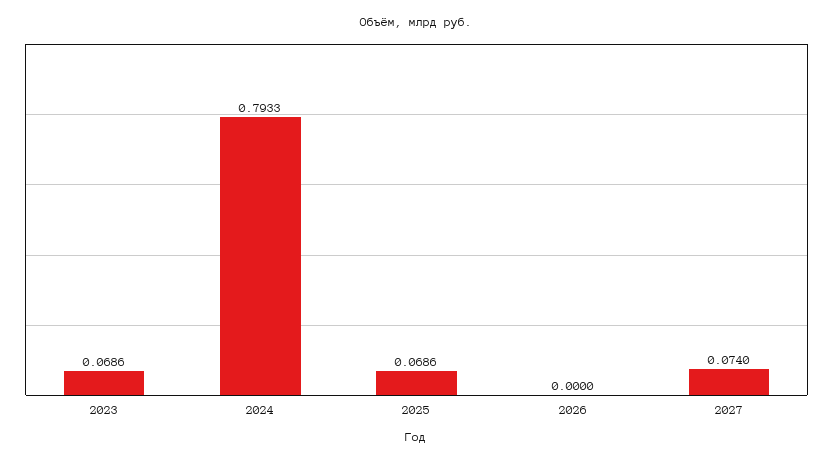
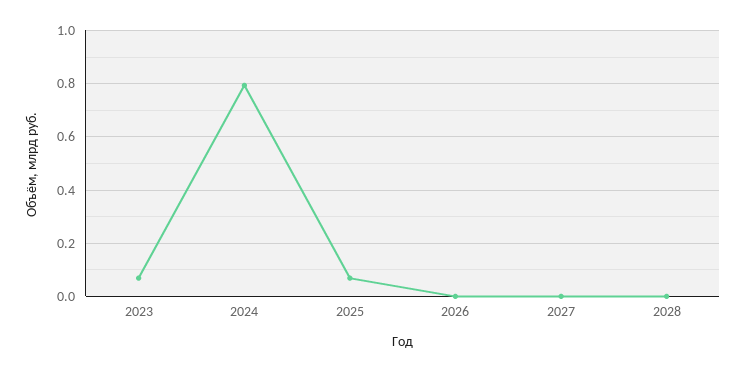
2027: 0.074 -> 0
2028: none -> 0

